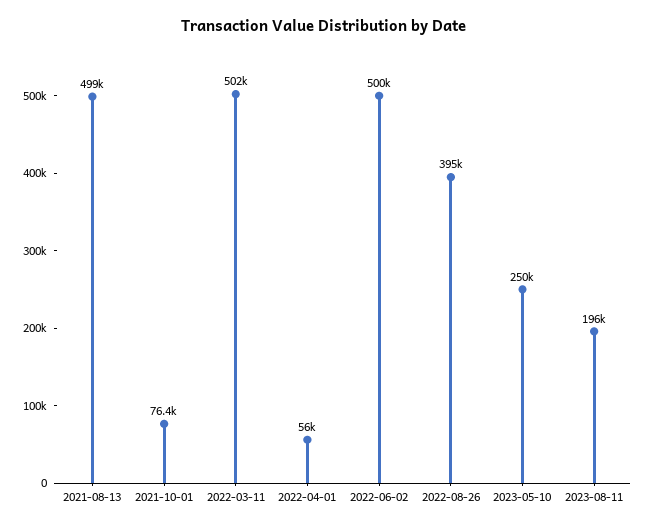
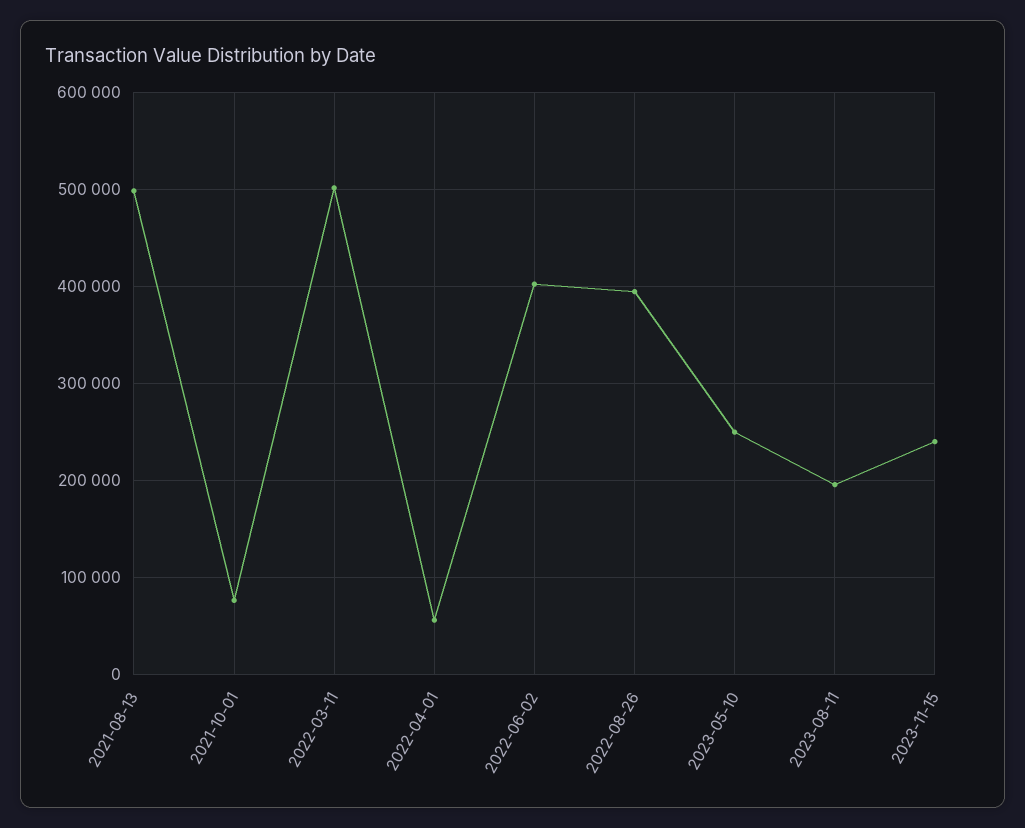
2022-06-02: 500000 -> 400000
2023-11-15: none -> 240000

